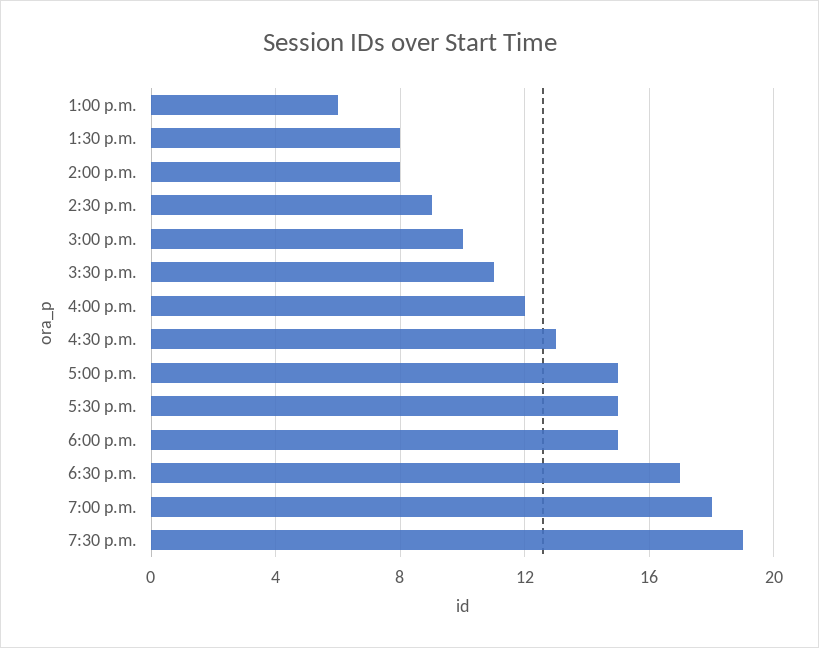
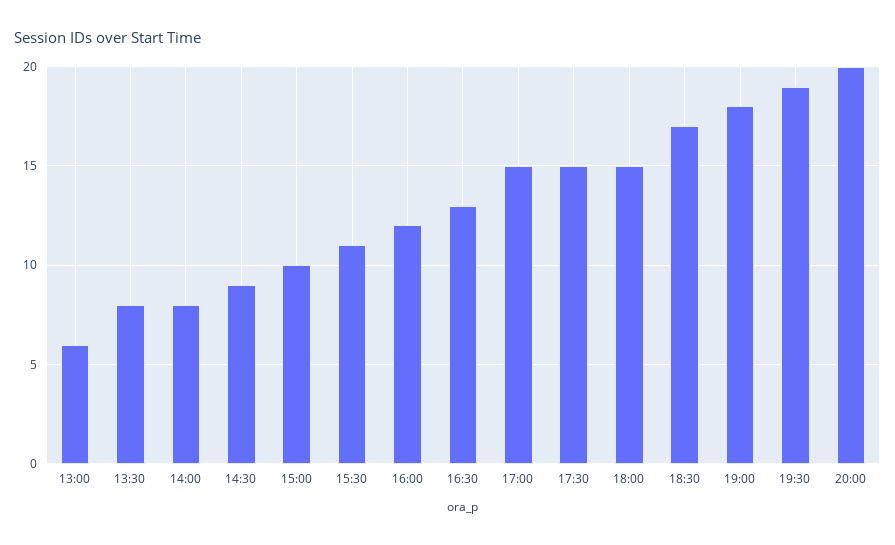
20:00: none -> 20

